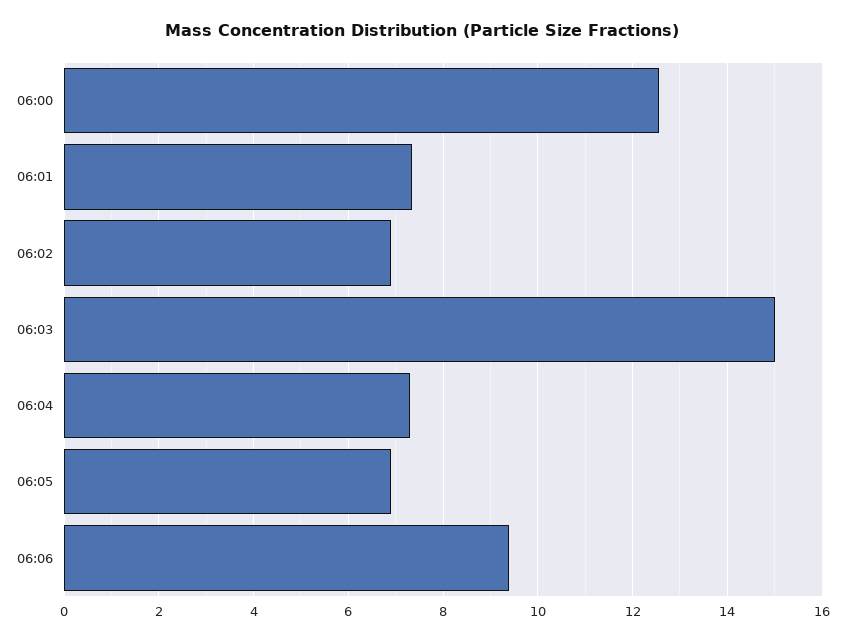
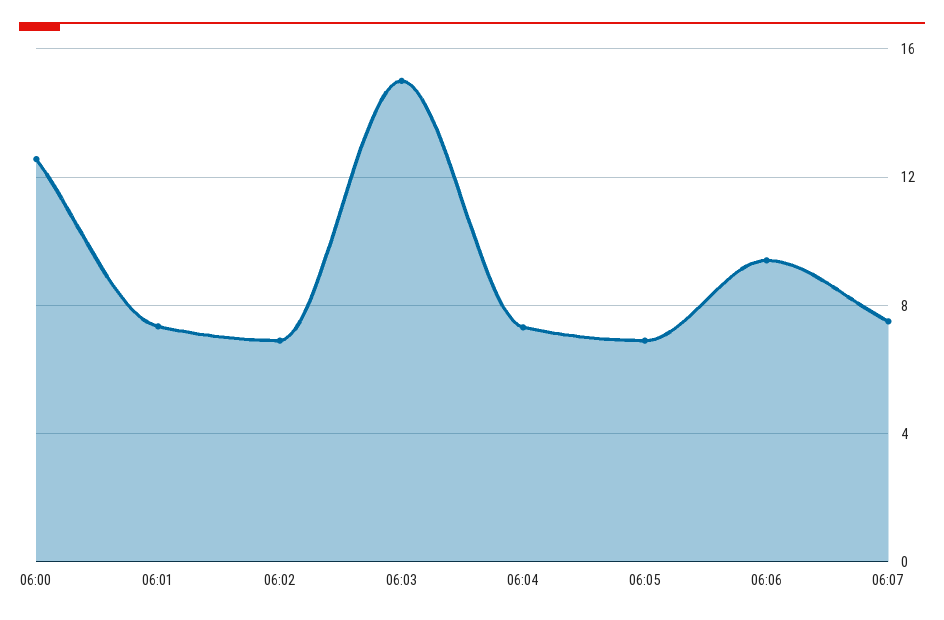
06:07: none -> 7.5

